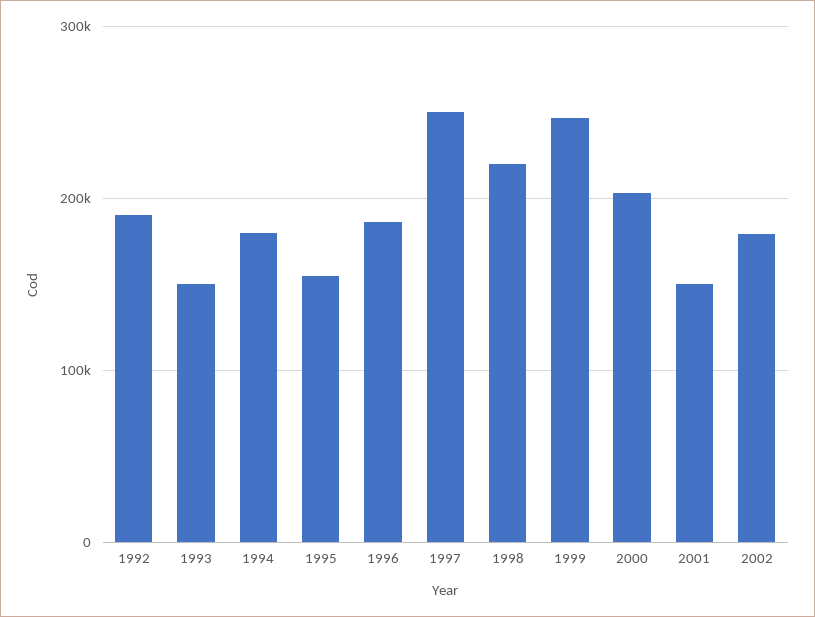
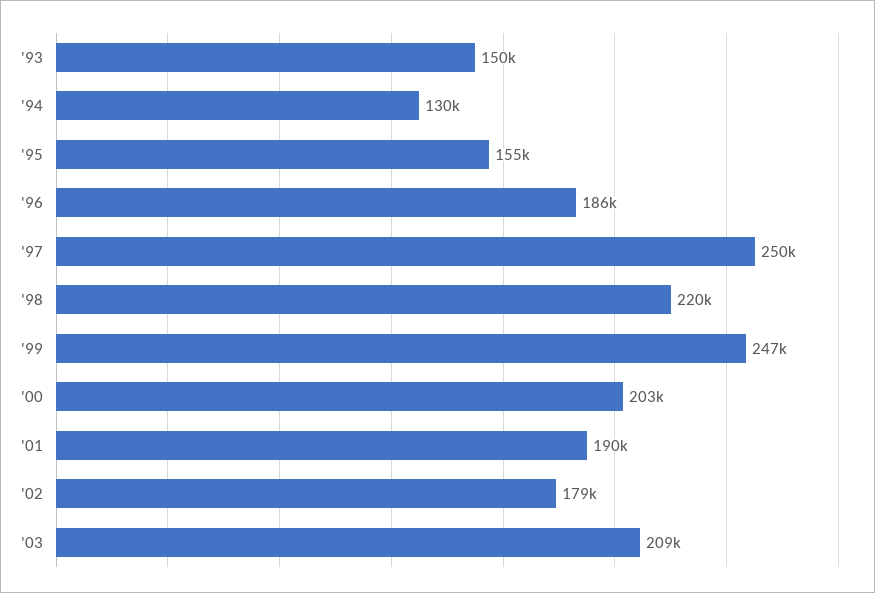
1992: 190000 -> none
1994: 180000 -> 130000
2001: 150000 -> 190000
'03: none -> 209000

